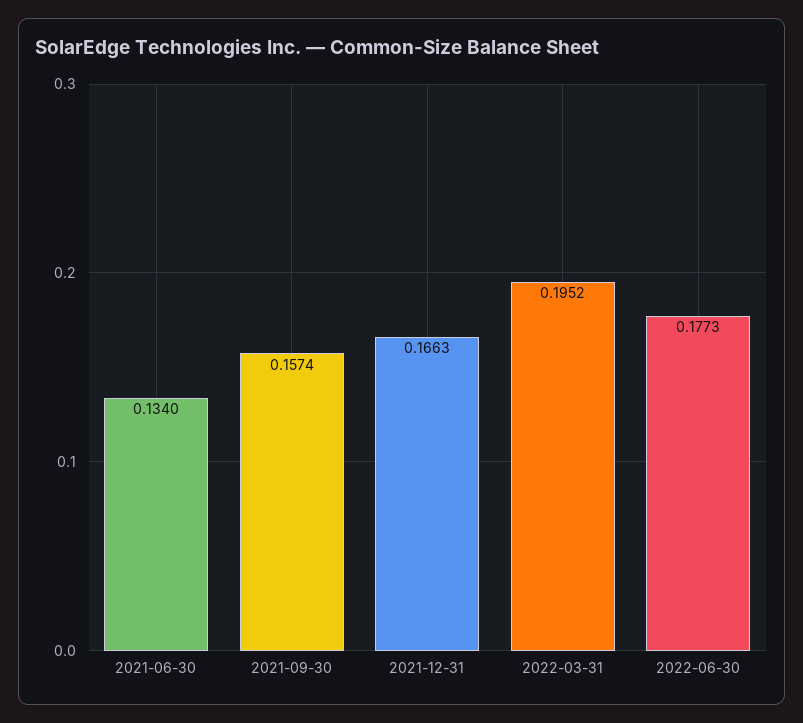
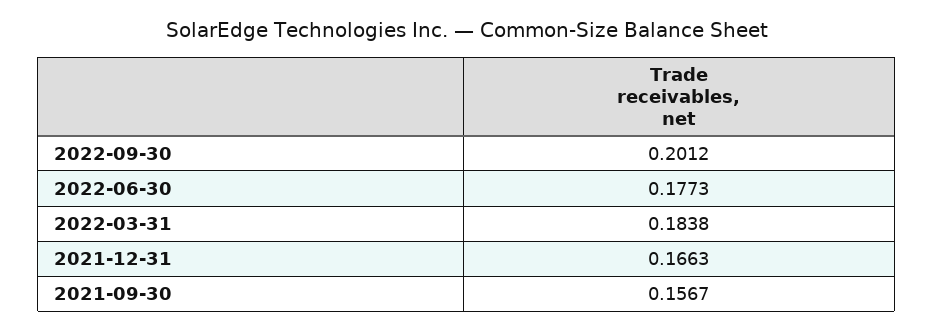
2021-06-30: 0.134 -> none
2021-09-30: 0.1574 -> 0.1567
2022-03-31: 0.1952 -> 0.1838
2022-09-30: none -> 0.2012

